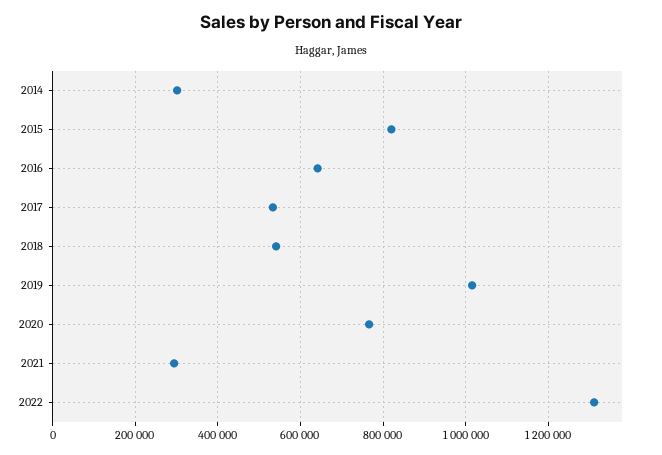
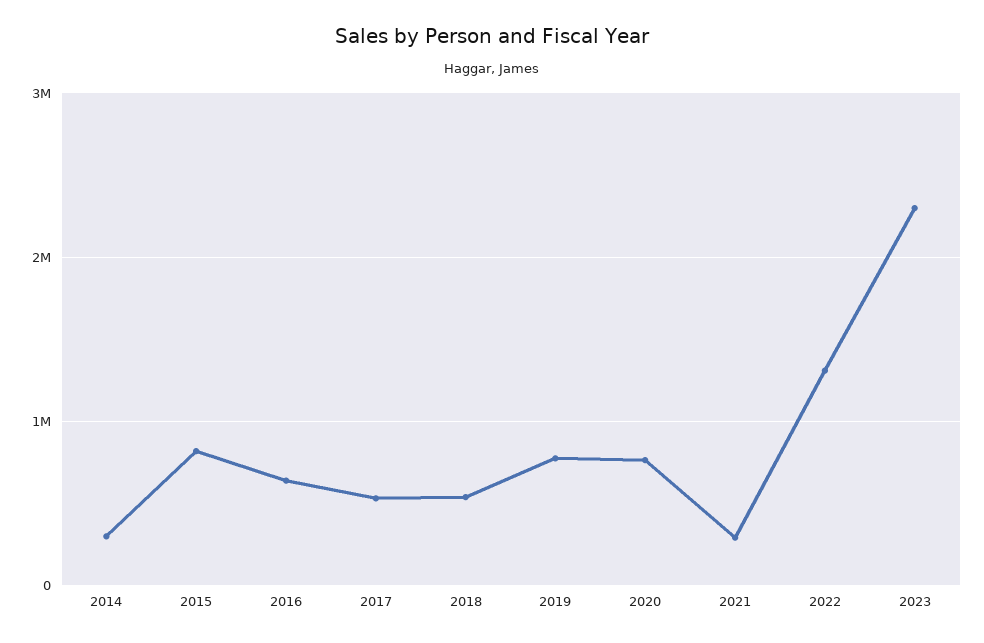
2019: 1020000 -> 800000
2023: none -> 2300000

